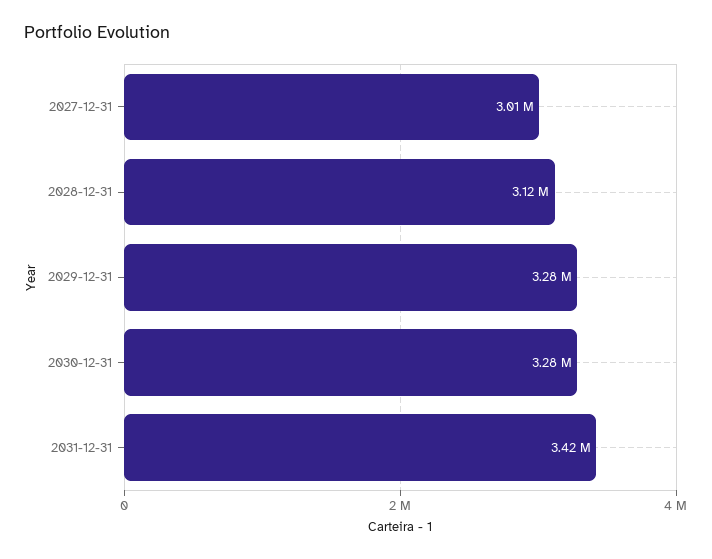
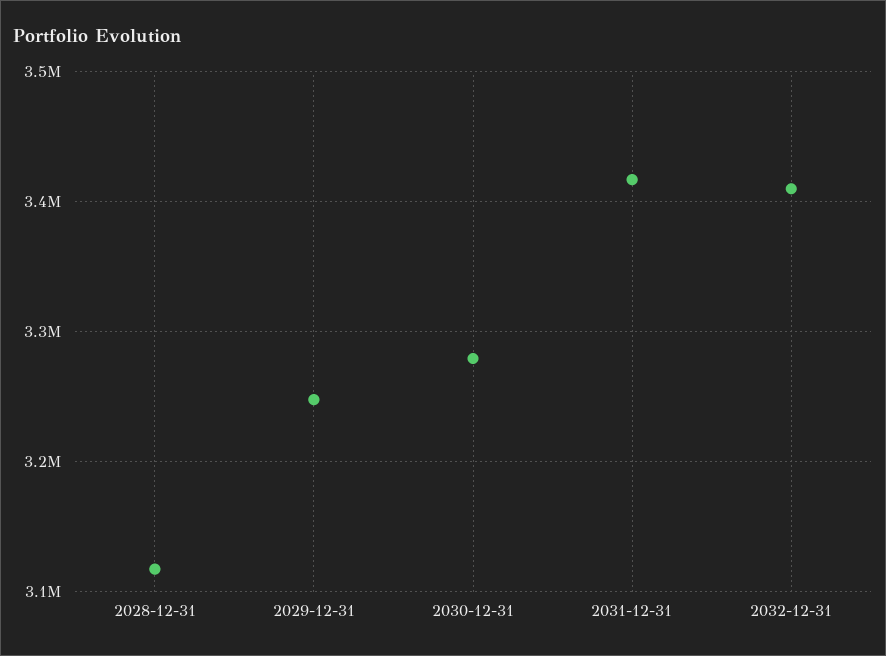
2027-12-31: 3010000 -> none
2029-12-31: 3280000 -> 3250000
2032-12-31: none -> 3410000

